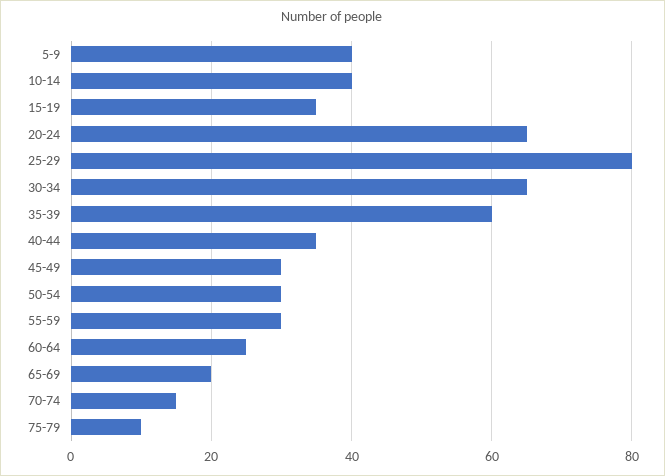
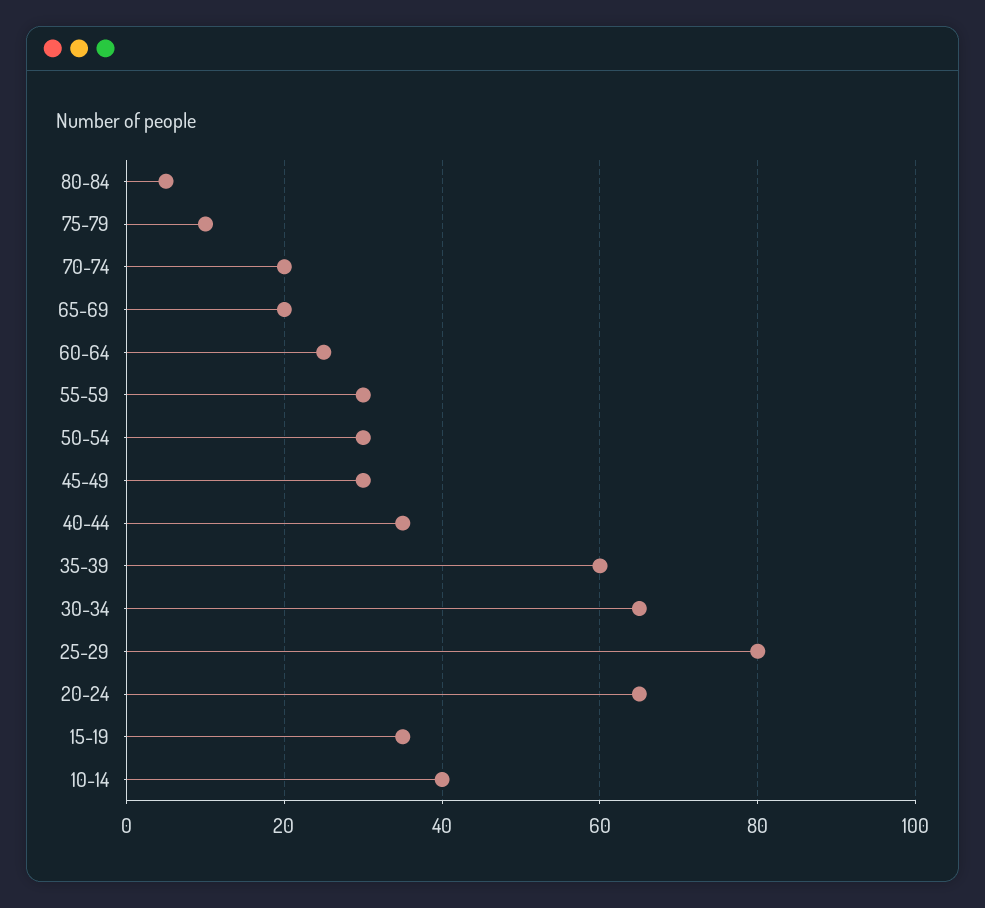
5-9: 40 -> none
70-74: 15 -> 20
80-84: none -> 5

